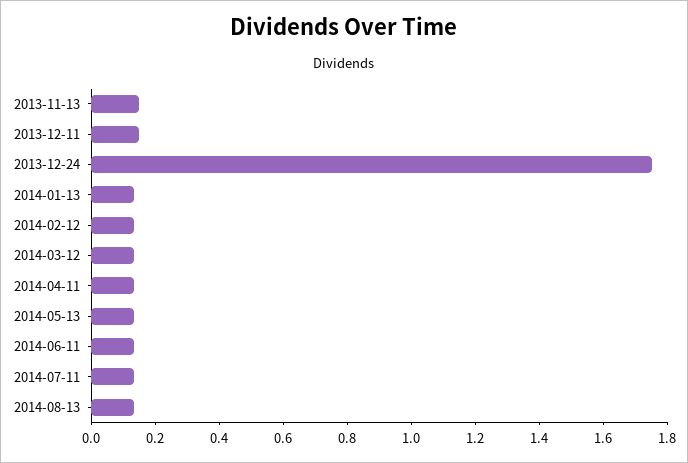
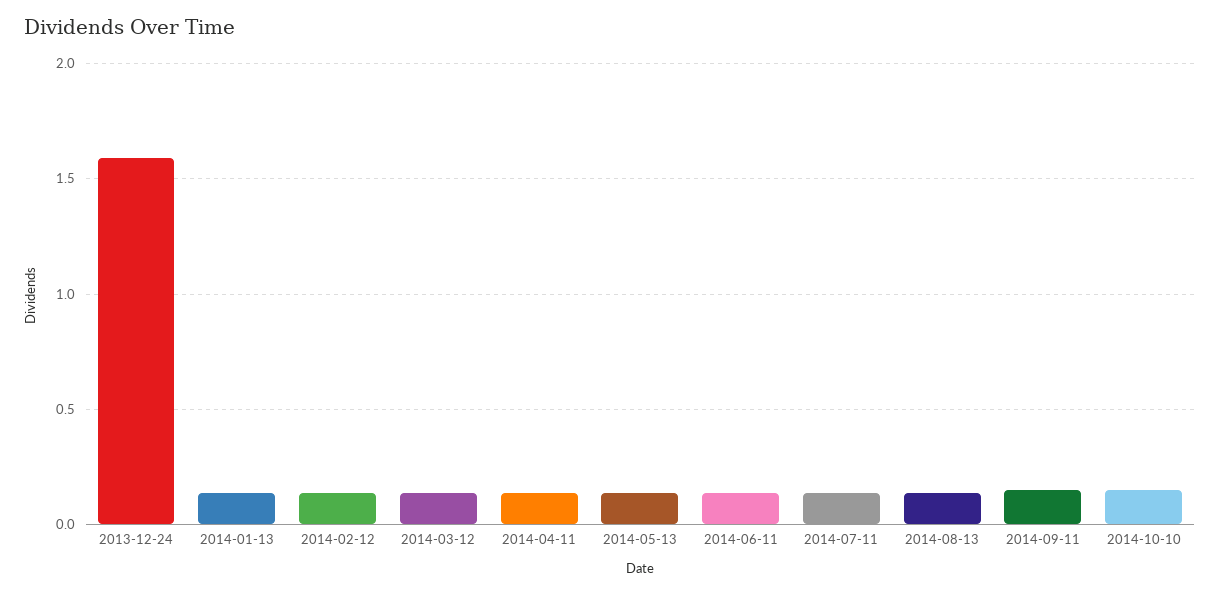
2013-11-13: 0.15 -> none
2013-12-11: 0.15 -> none
2013-12-24: 1.75 -> 1.6
2014-09-11: none -> 0.15
2014-10-10: none -> 0.15

